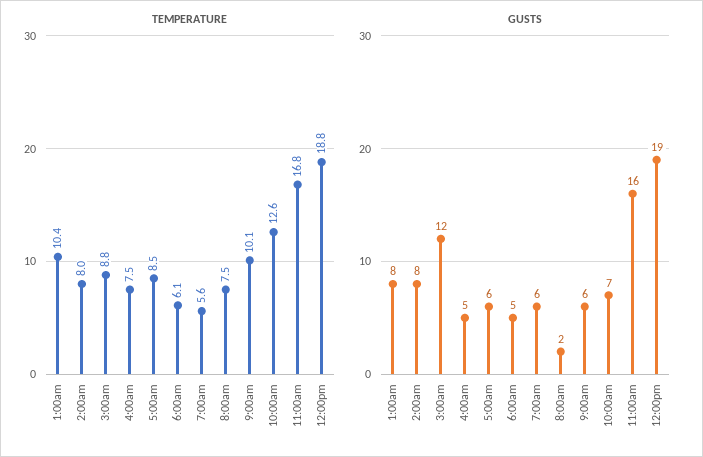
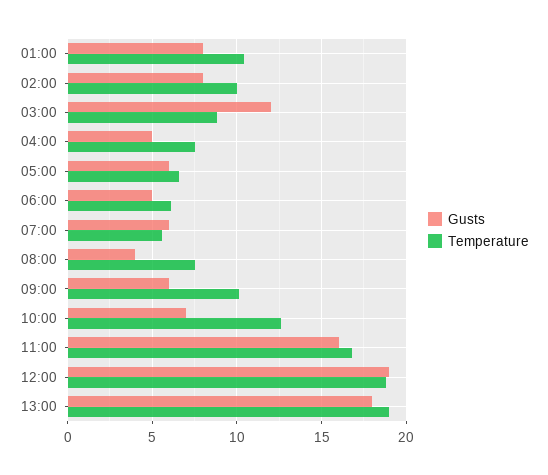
TEMPERATURE, 2:00am: 8 -> 10
TEMPERATURE, 5:00am: 8.5 -> 6.5
GUSTS, 8:00am: 2 -> 4
GUSTS, 13:00: none -> 18
TEMPERATURE, 13:00: none -> 19

